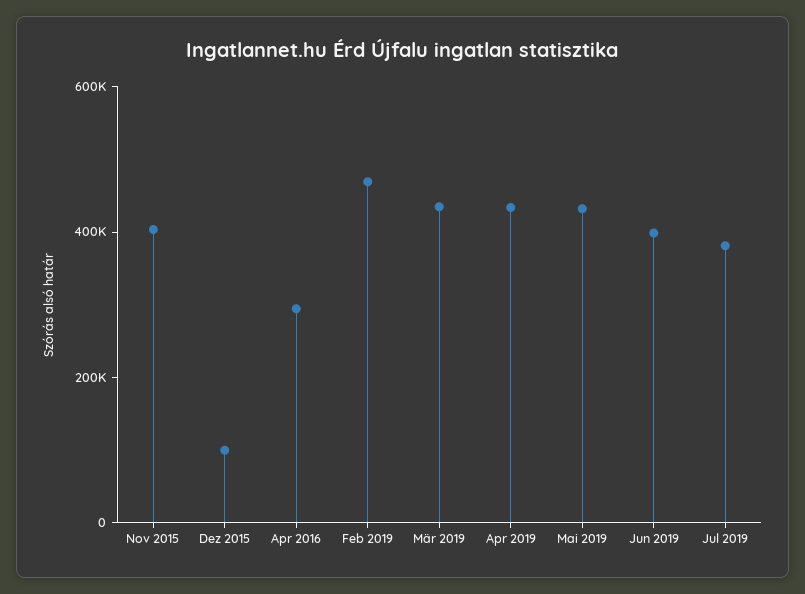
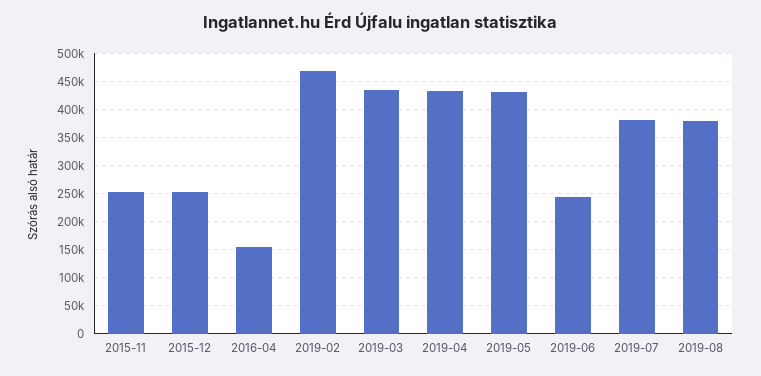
Nov 2015: 400000 -> 250000
Dez 2015: 100000 -> 250000
Apr 2016: 300000 -> 150000
Jun 2019: 400000 -> 250000
2019-08: none -> 375000

